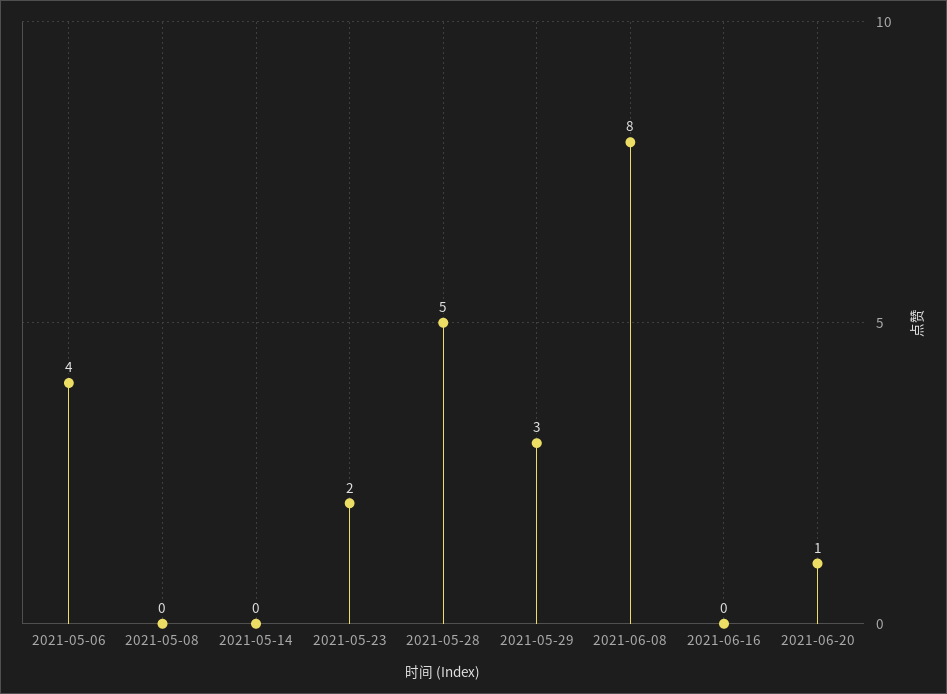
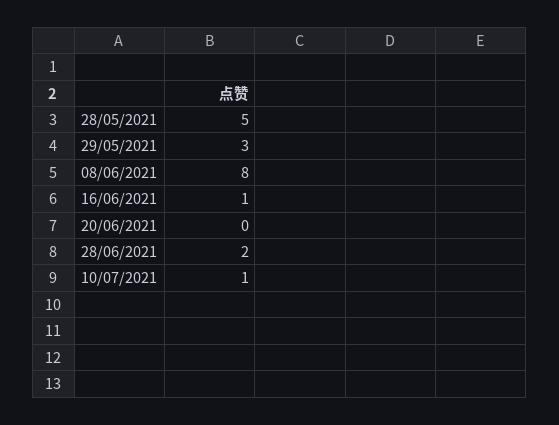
2021-05-06: 4 -> none
2021-05-08: 0 -> none
2021-05-14: 0 -> none
2021-05-23: 2 -> none
2021-06-16: 0 -> 1
2021-06-20: 1 -> 0
28/06/2021: none -> 2
10/07/2021: none -> 1

